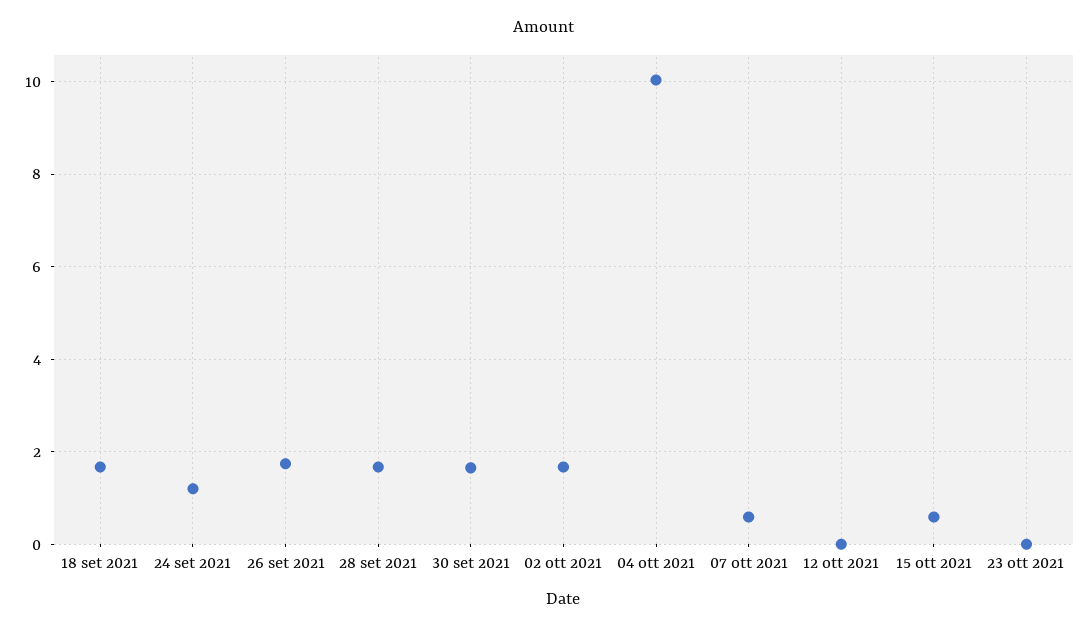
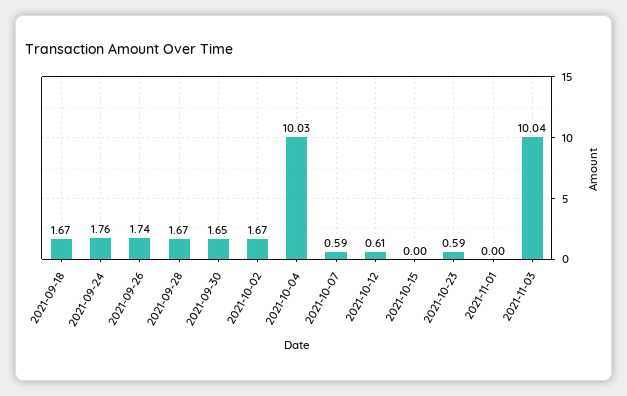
24 set 2021: 1.2 -> 1.76
12 ott 2021: 0 -> 0.61
15 ott 2021: 0.6 -> 0
23 ott 2021: 0 -> 0.59
2021-11-01: none -> 0
2021-11-03: none -> 10.04

